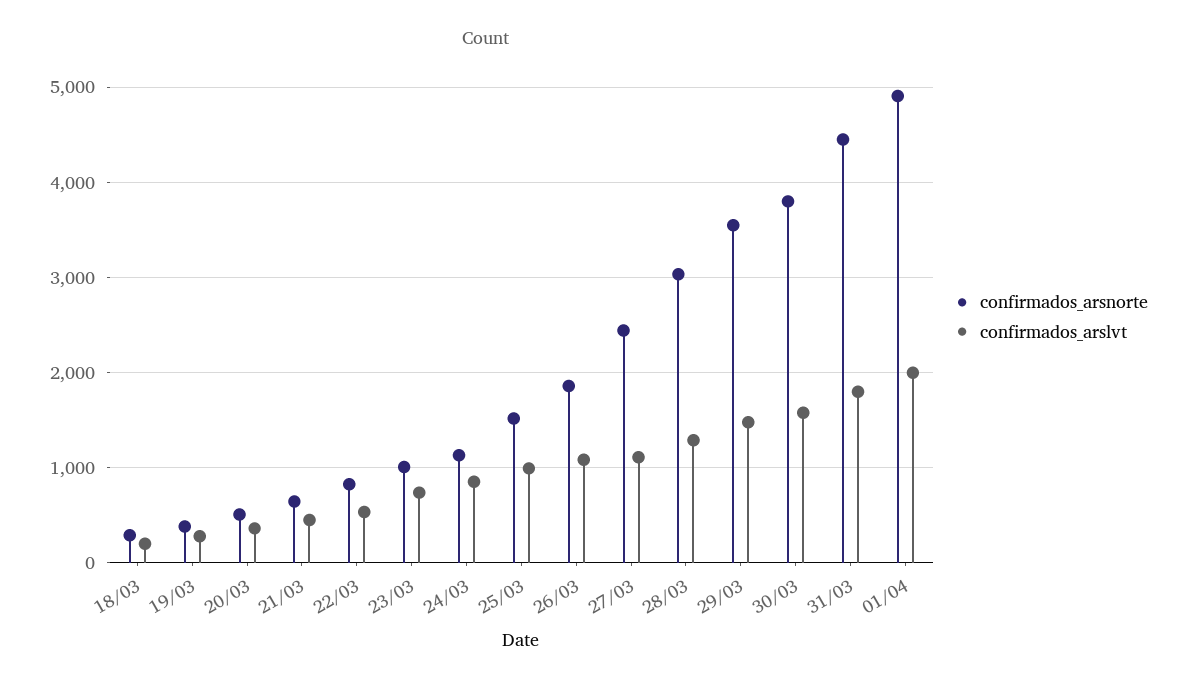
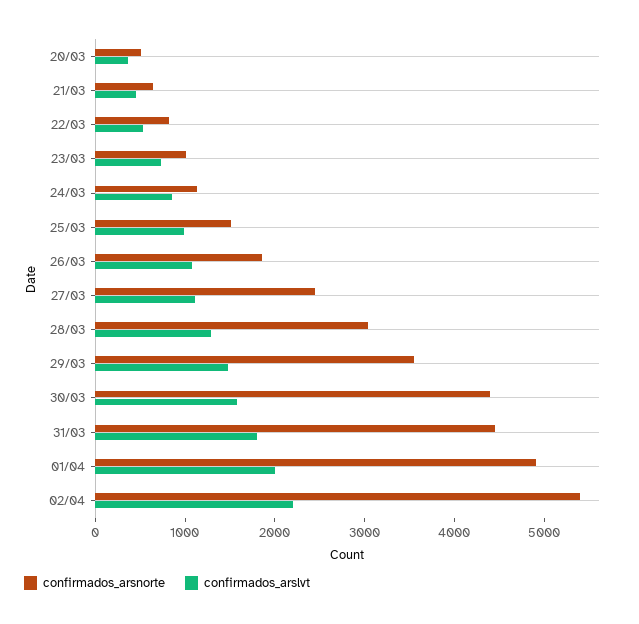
confirmados_arsnorte, 18/03: 300 -> none
confirmados_arslvt, 18/03: 200 -> none
confirmados_arsnorte, 19/03: 400 -> none
confirmados_arslvt, 19/03: 300 -> none
confirmados_arsnorte, 30/03: 3800 -> 4400
confirmados_arsnorte, 02/04: none -> 5400
confirmados_arslvt, 02/04: none -> 2200

